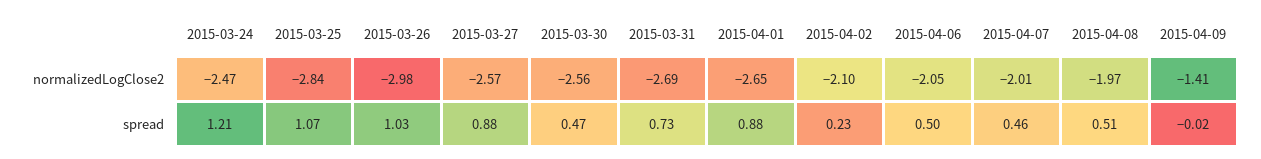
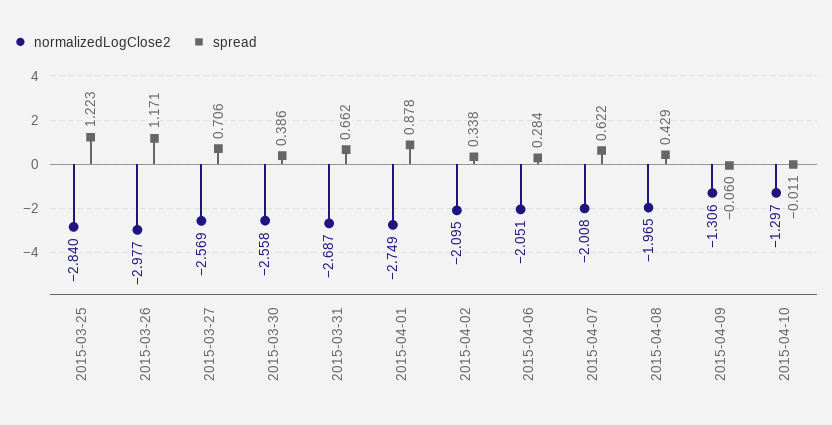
normalizedLogClose2, 2015-03-24: -2.47 -> none
normalizedLogClose2, 2015-04-01: -2.65 -> -2.749
normalizedLogClose2, 2015-04-09: -1.41 -> -1.306
spread, 2015-03-24: 1.21 -> none
spread, 2015-03-25: 1.07 -> 1.223
spread, 2015-03-26: 1.03 -> 1.171
spread, 2015-03-27: 0.88 -> 0.706
spread, 2015-03-30: 0.47 -> 0.386
spread, 2015-03-31: 0.73 -> 0.662
spread, 2015-04-02: 0.23 -> 0.338
spread, 2015-04-06: 0.5 -> 0.284
spread, 2015-04-07: 0.46 -> 0.622
spread, 2015-04-08: 0.51 -> 0.429
spread, 2015-04-09: -0.02 -> -0.06
normalizedLogClose2, 2015-04-10: none -> -1.297
spread, 2015-04-10: none -> -0.011

